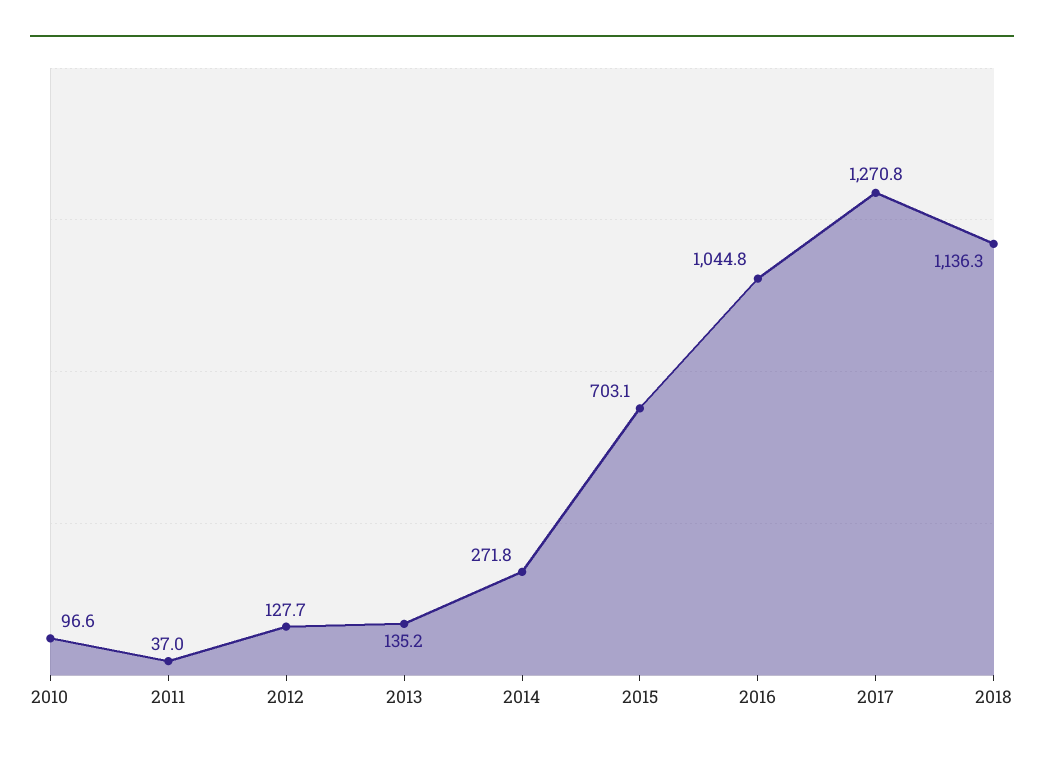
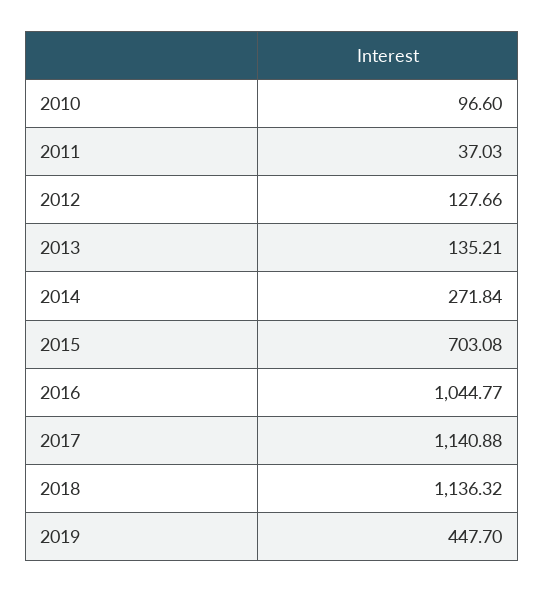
2017: 1270.8 -> 1140.88
2019: none -> 447.7

